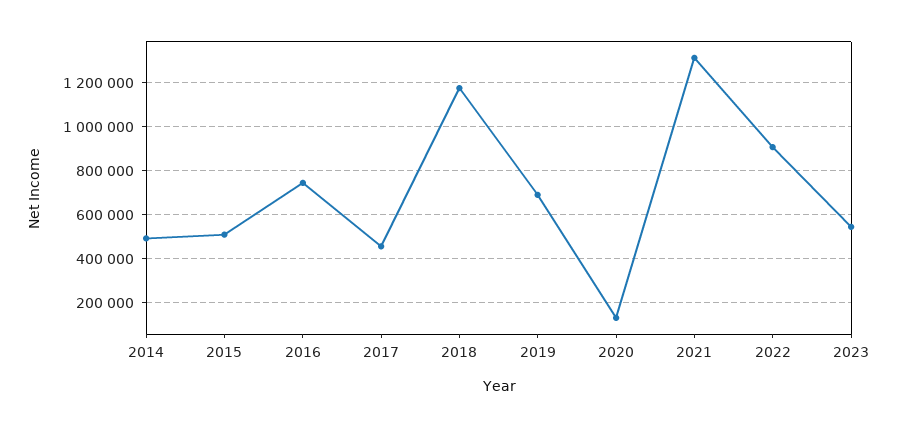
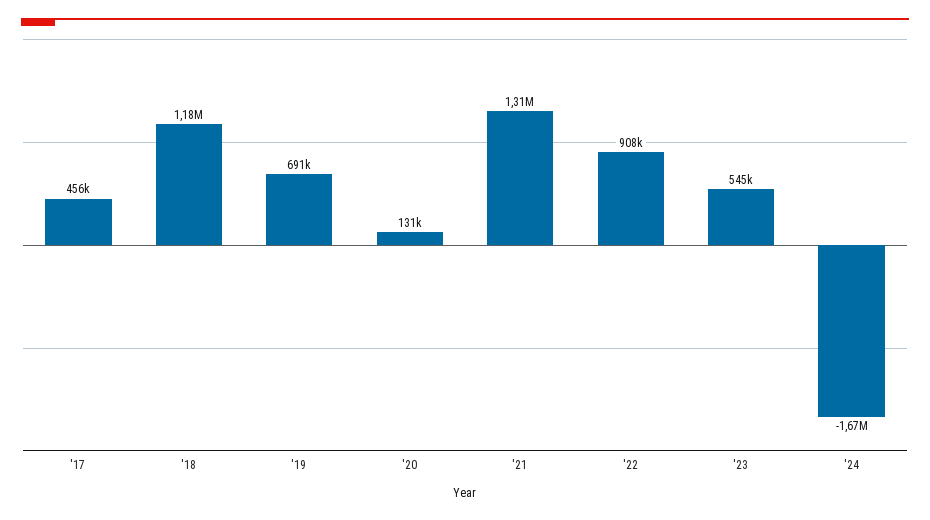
2014: 500000 -> none
2015: 500000 -> none
2016: 750000 -> none
'24: none -> -1670000

